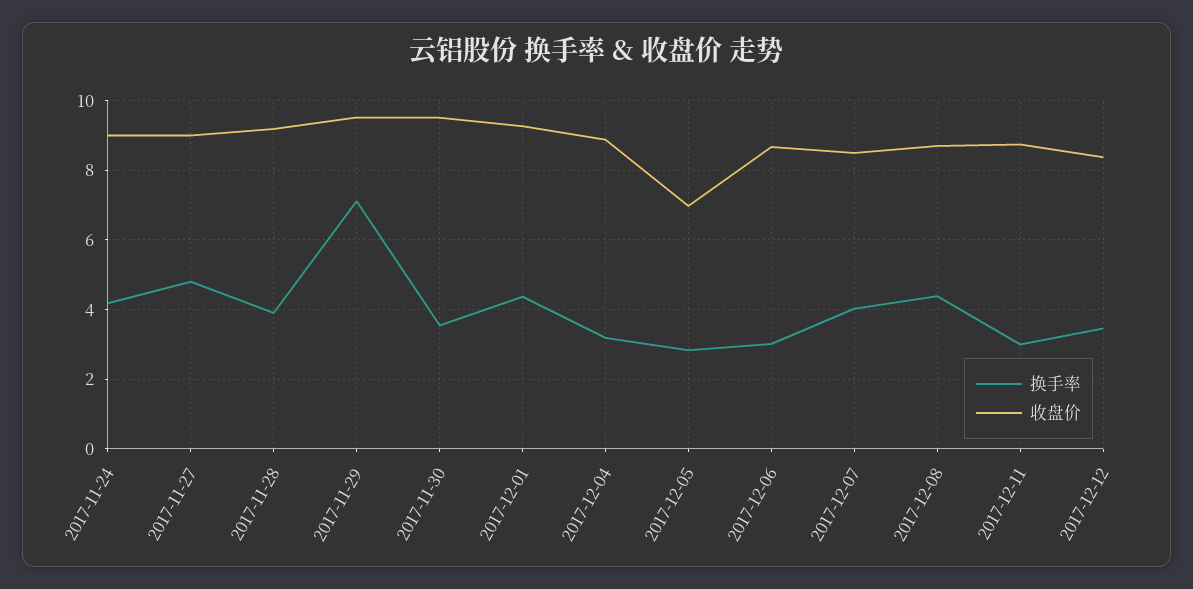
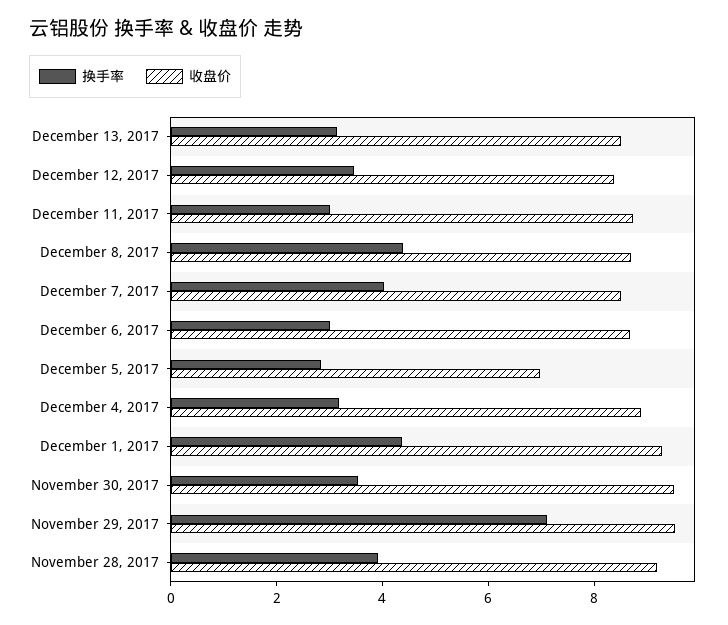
换手率, 2017-11-24: 4.2 -> none
收盘价, 2017-11-24: 9 -> none
换手率, 2017-11-27: 4.8 -> none
收盘价, 2017-11-27: 9 -> none
换手率, December 13, 2017: none -> 3
收盘价, December 13, 2017: none -> 8.5

